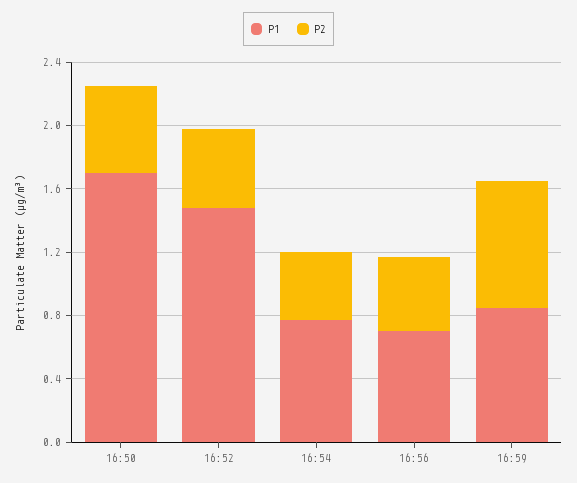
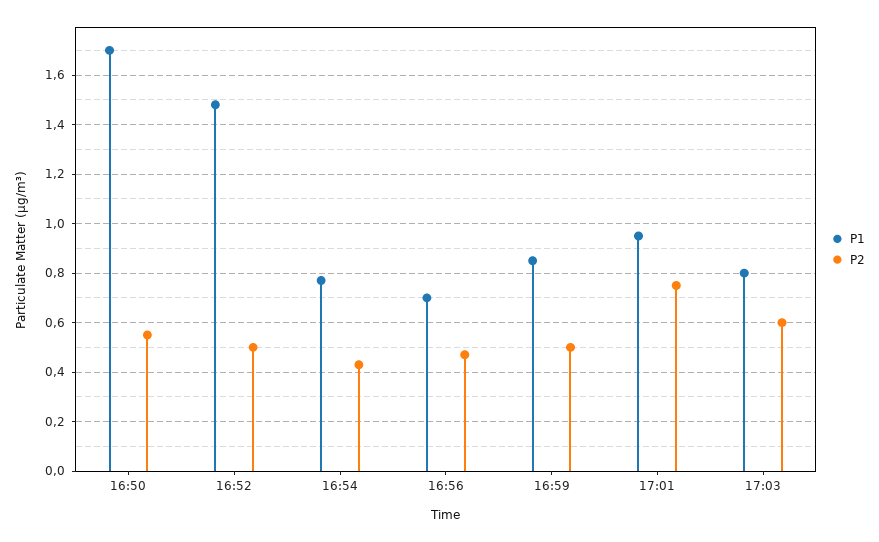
P2, 16:59: 0.8 -> 0.5
P1, 17:01: none -> 0.95
P2, 17:01: none -> 0.75
P1, 17:03: none -> 0.8
P2, 17:03: none -> 0.6

